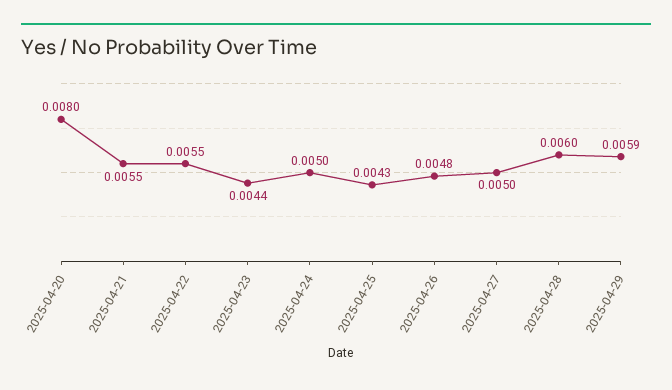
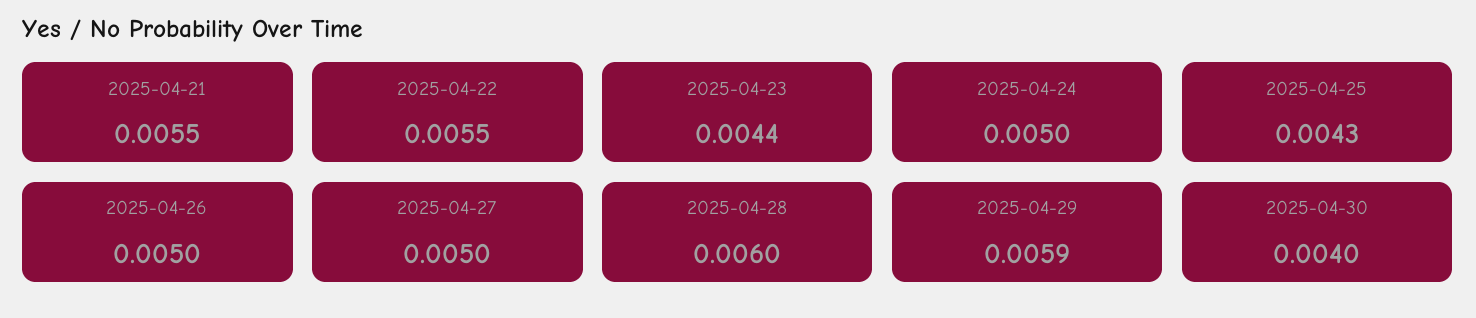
2025-04-20: 0.008 -> none
2025-04-26: 0.0048 -> 0.005
2025-04-30: none -> 0.004

